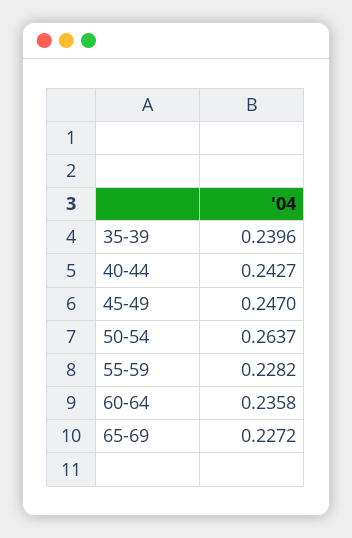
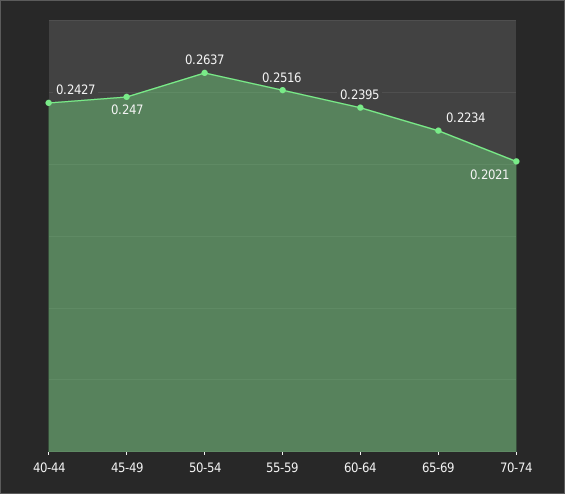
35-39: 0.2396 -> none
55-59: 0.2282 -> 0.2516
60-64: 0.2358 -> 0.2395
65-69: 0.2272 -> 0.2234
70-74: none -> 0.2021

